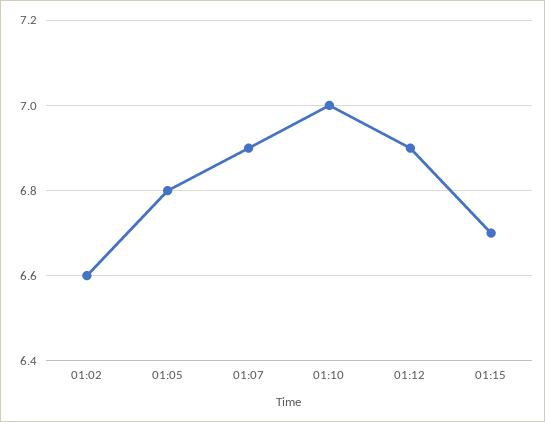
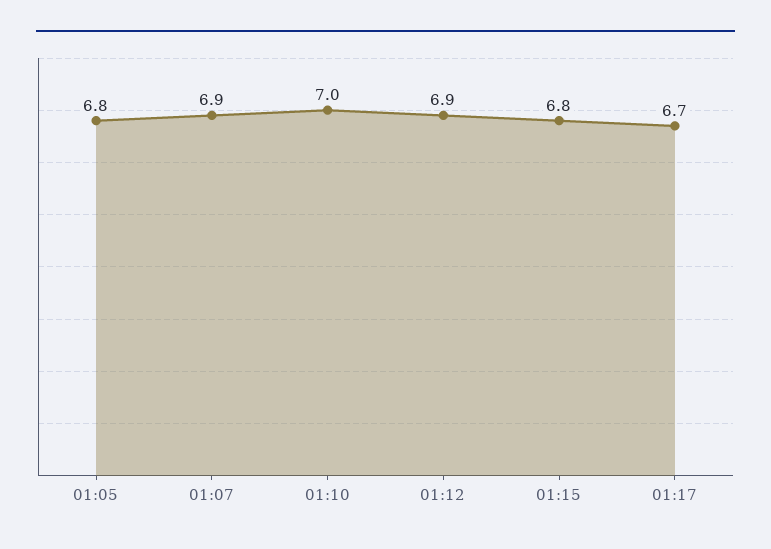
01:02: 6.6 -> none
01:15: 6.7 -> 6.8
01:17: none -> 6.7

